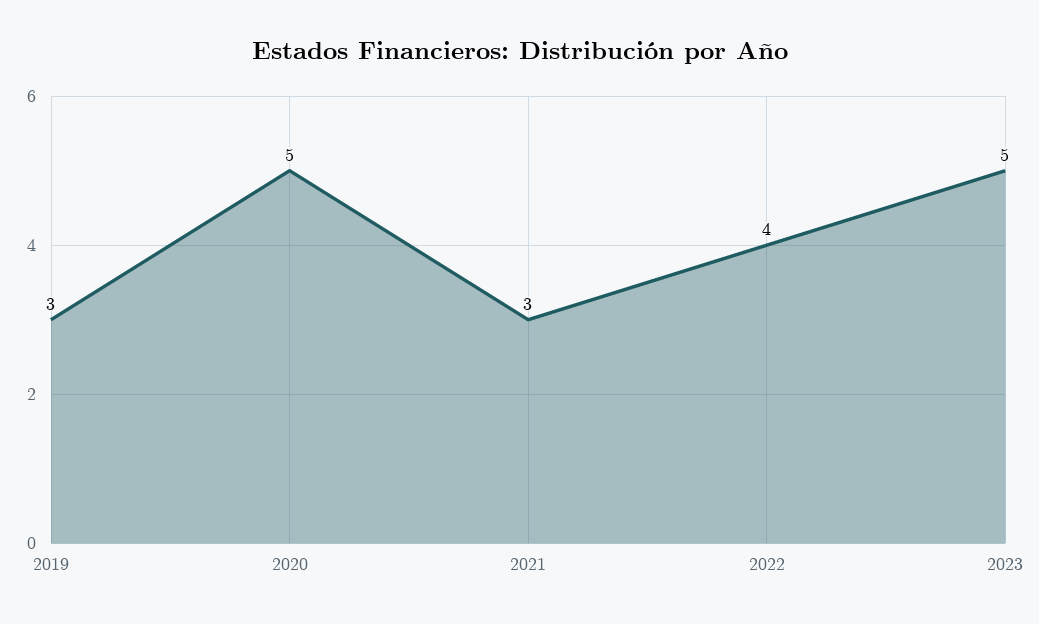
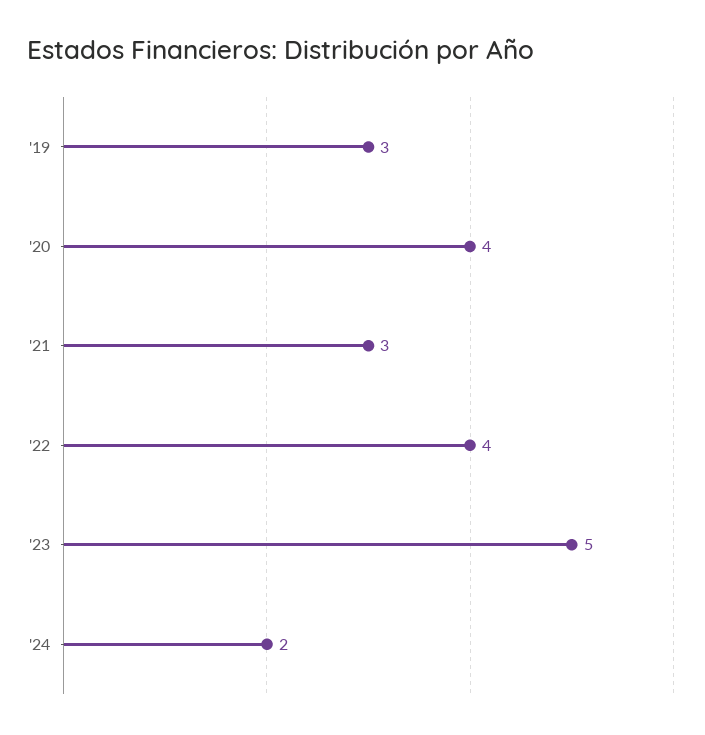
2020: 5 -> 4
'24: none -> 2

